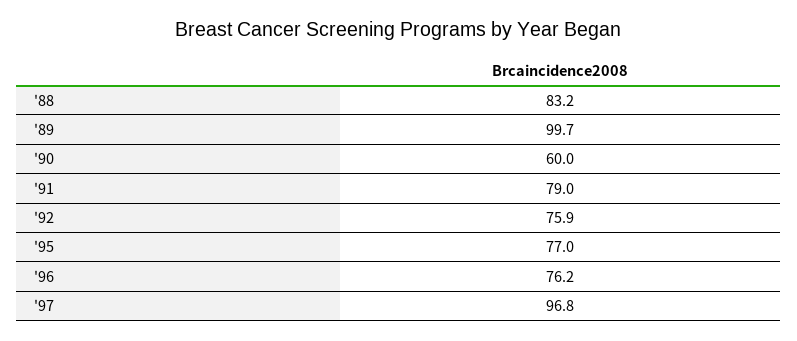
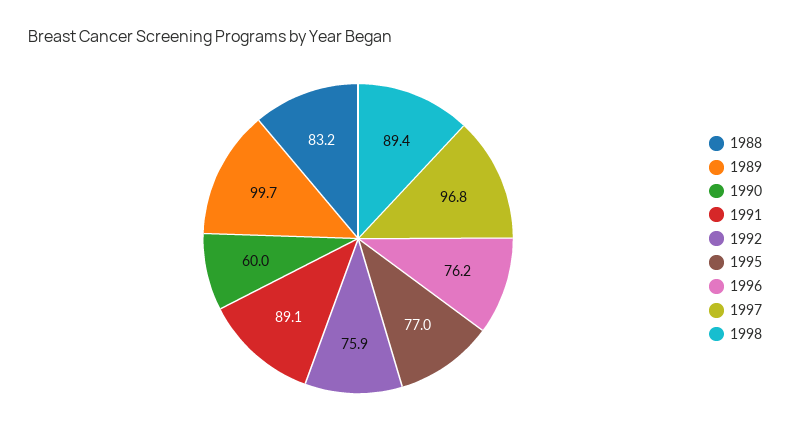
'91: 79 -> 89.1
1998: none -> 89.4

